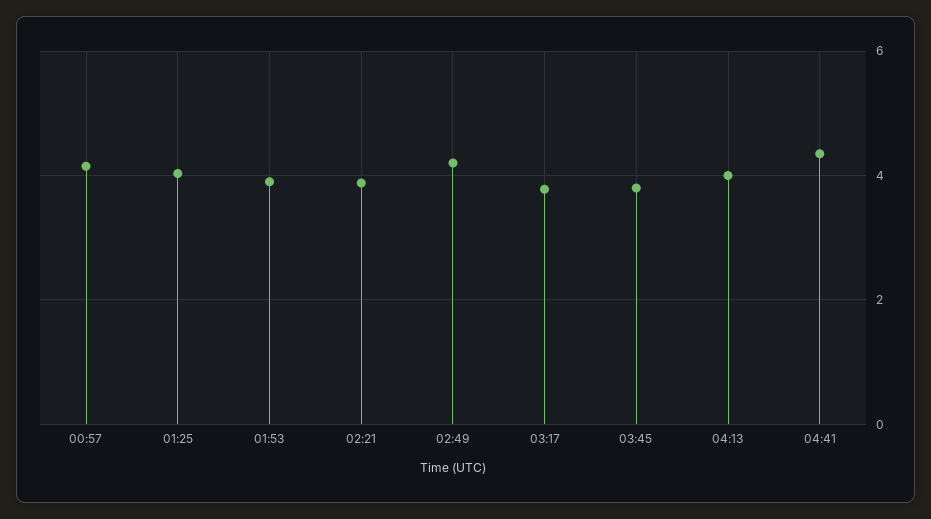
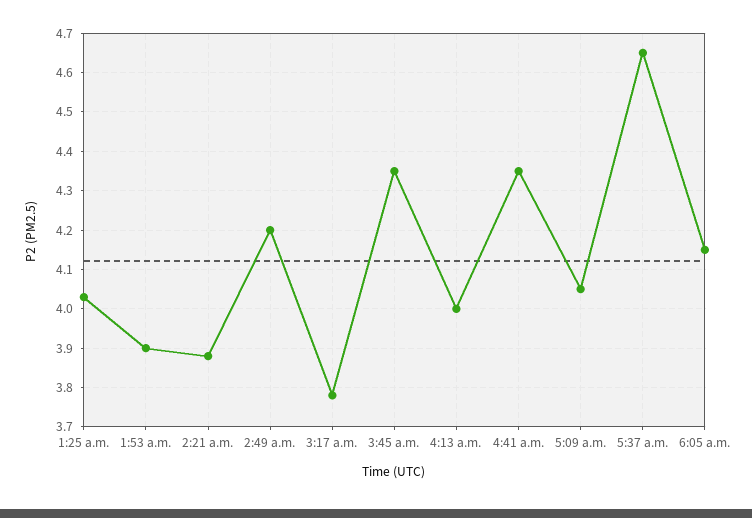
00:57: 4.2 -> none
03:45: 3.8 -> 4.35
5:09 a.m.: none -> 4.05
5:37 a.m.: none -> 4.65
6:05 a.m.: none -> 4.15

